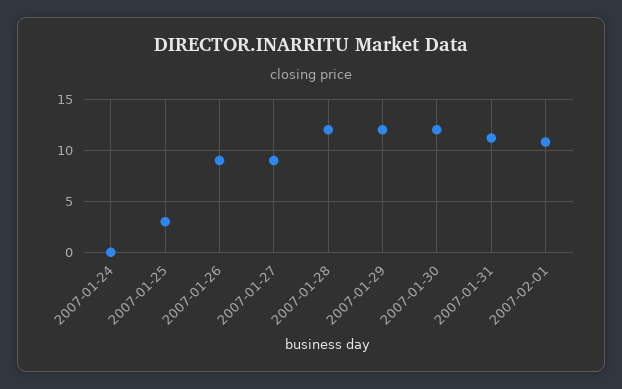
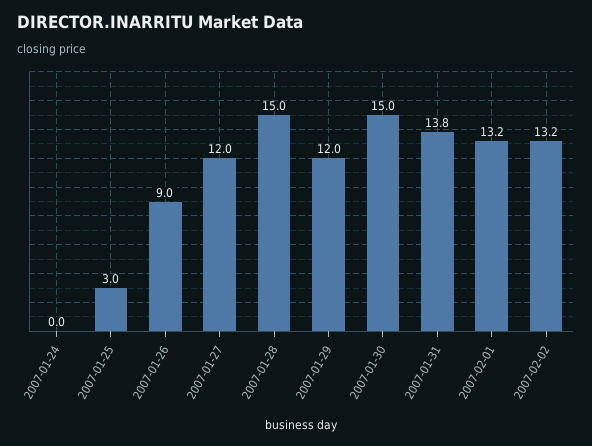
2007-01-27: 9 -> 12
2007-01-28: 12 -> 15
2007-01-30: 12 -> 15
2007-01-31: 11 -> 13.8
2007-02-01: 11 -> 13.2
2007-02-02: none -> 13.2

